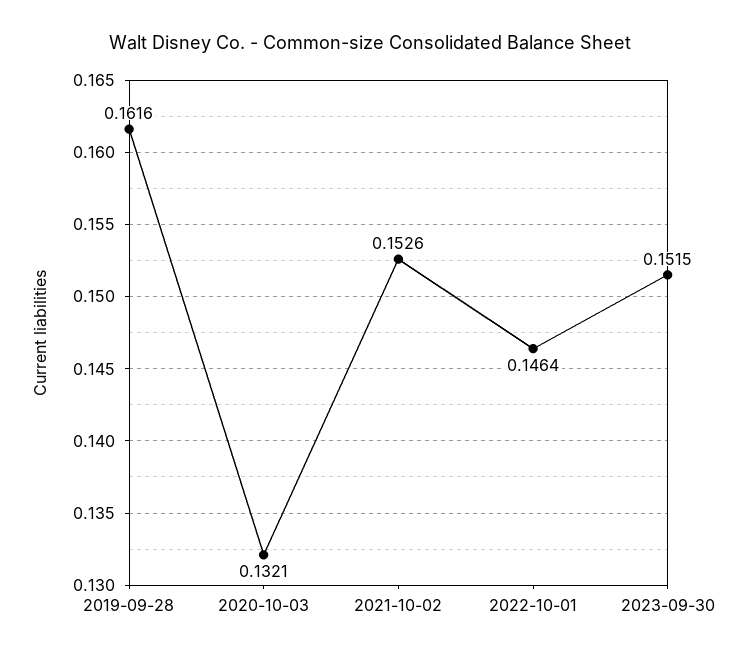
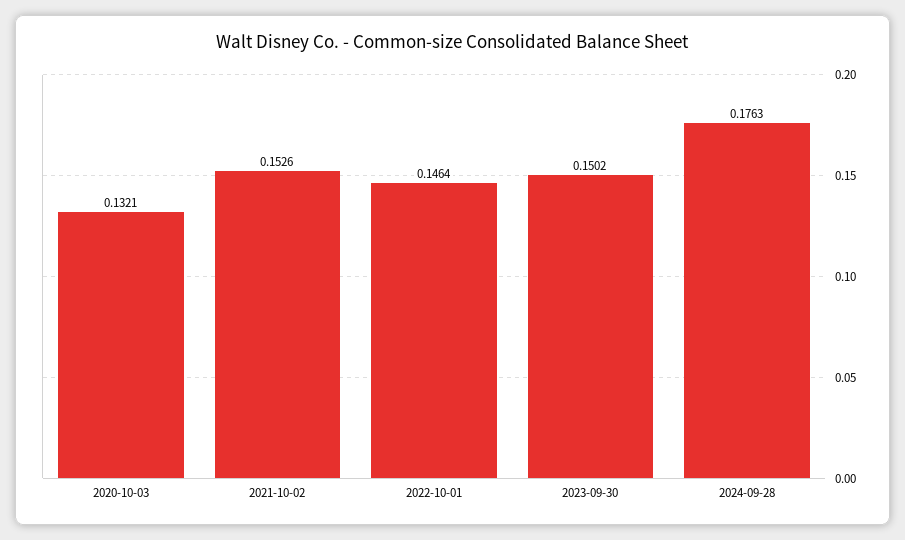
2019-09-28: 0.1616 -> none
2023-09-30: 0.1515 -> 0.1502
2024-09-28: none -> 0.1763

